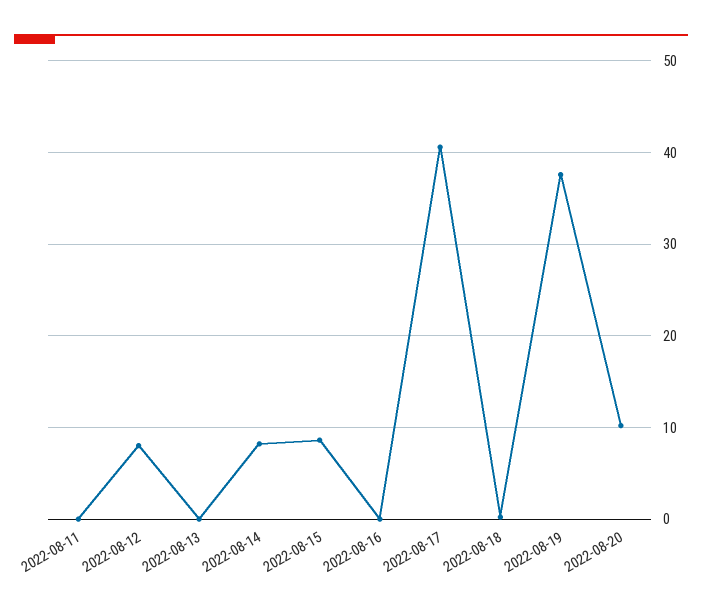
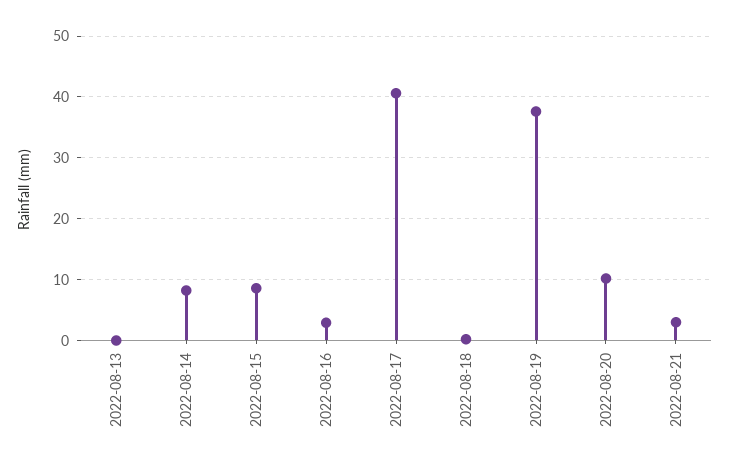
2022-08-11: 0 -> none
2022-08-12: 8 -> none
2022-08-16: 0 -> 3
2022-08-21: none -> 3

